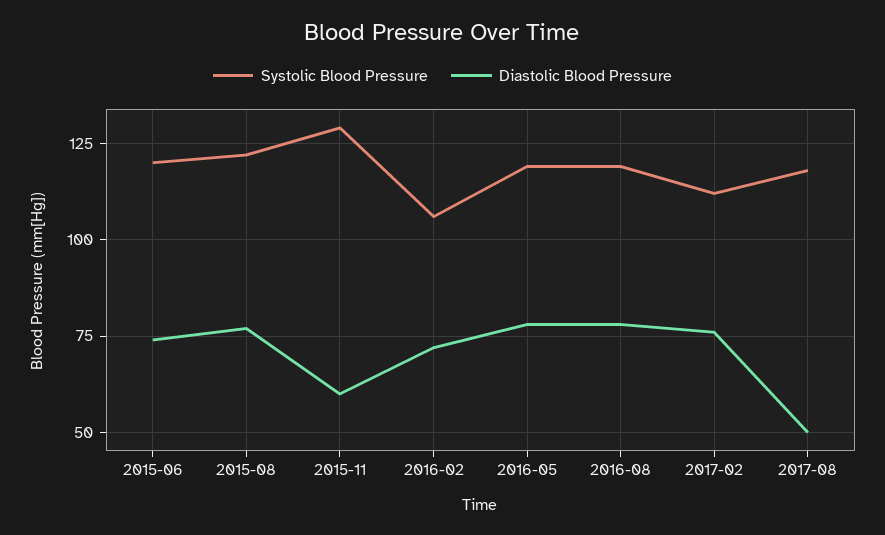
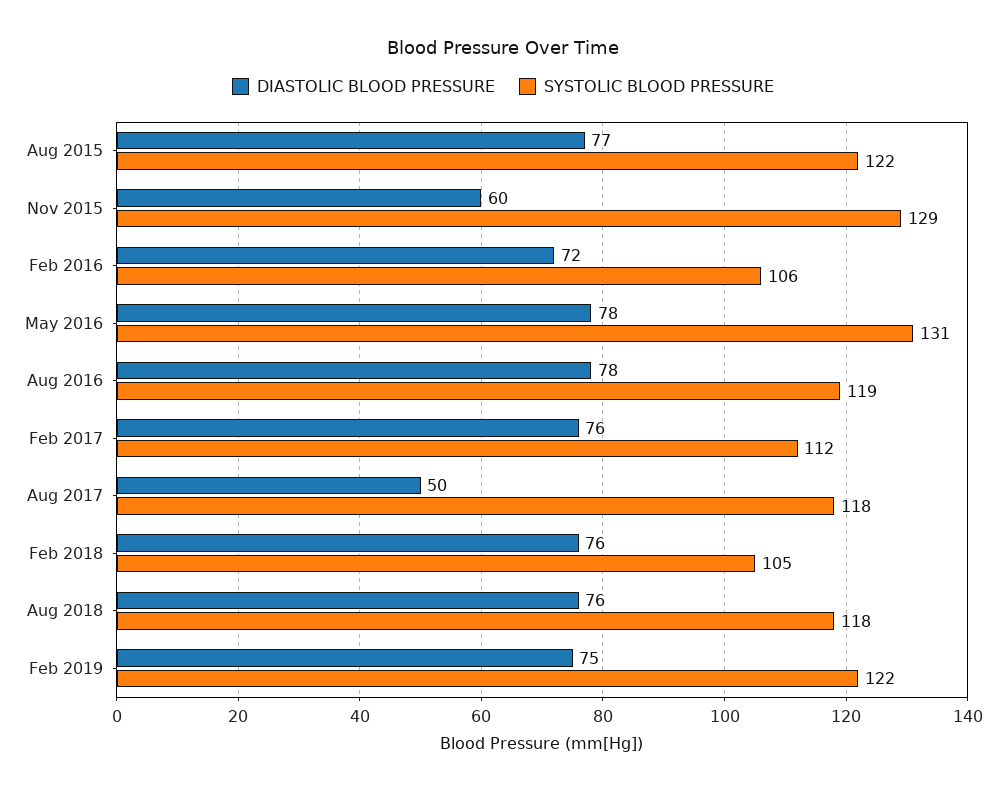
Systolic Blood Pressure, 2015-06: 120 -> none
Diastolic Blood Pressure, 2015-06: 75 -> none
Systolic Blood Pressure, 2016-05: 120 -> 131
Diastolic Blood Pressure, Feb 2018: none -> 76
Systolic Blood Pressure, Feb 2018: none -> 105
Diastolic Blood Pressure, Aug 2018: none -> 76
Systolic Blood Pressure, Aug 2018: none -> 118
Diastolic Blood Pressure, Feb 2019: none -> 75
Systolic Blood Pressure, Feb 2019: none -> 122

